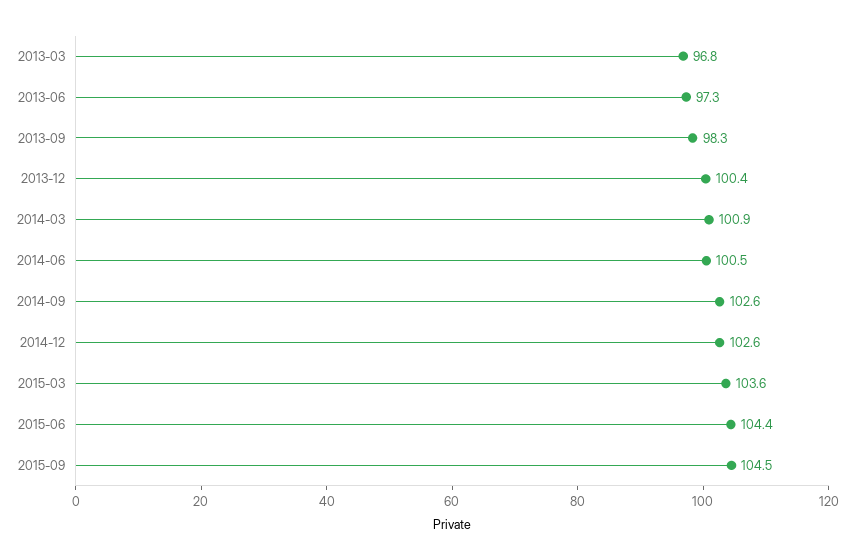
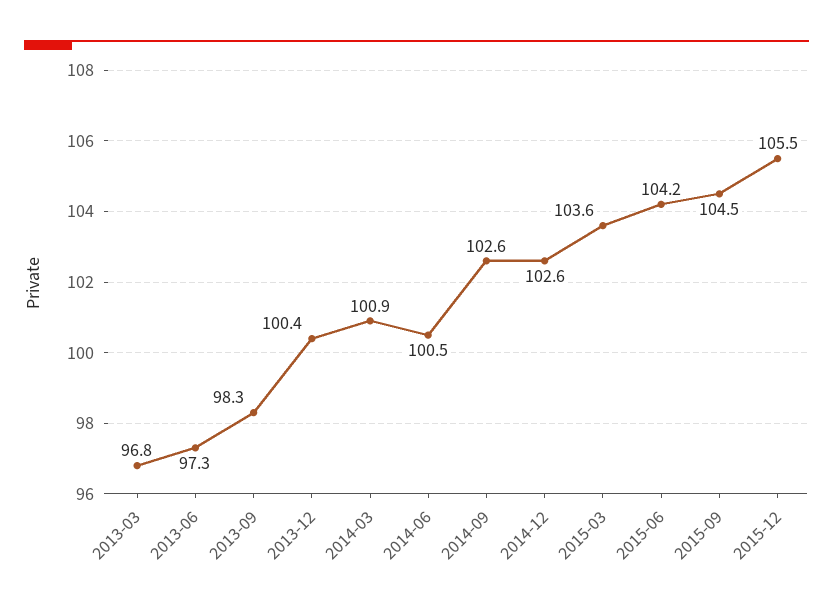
2015-06: 104.4 -> 104.2
2015-12: none -> 105.5

